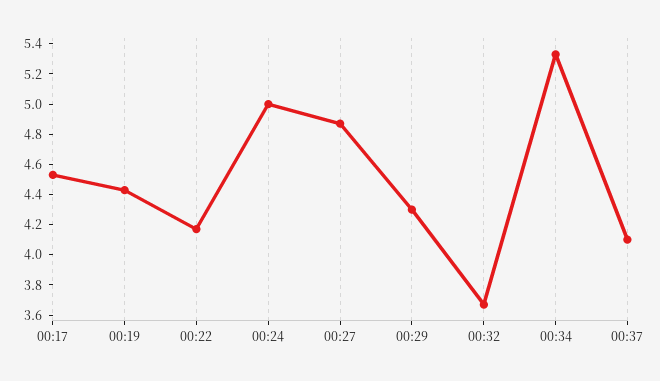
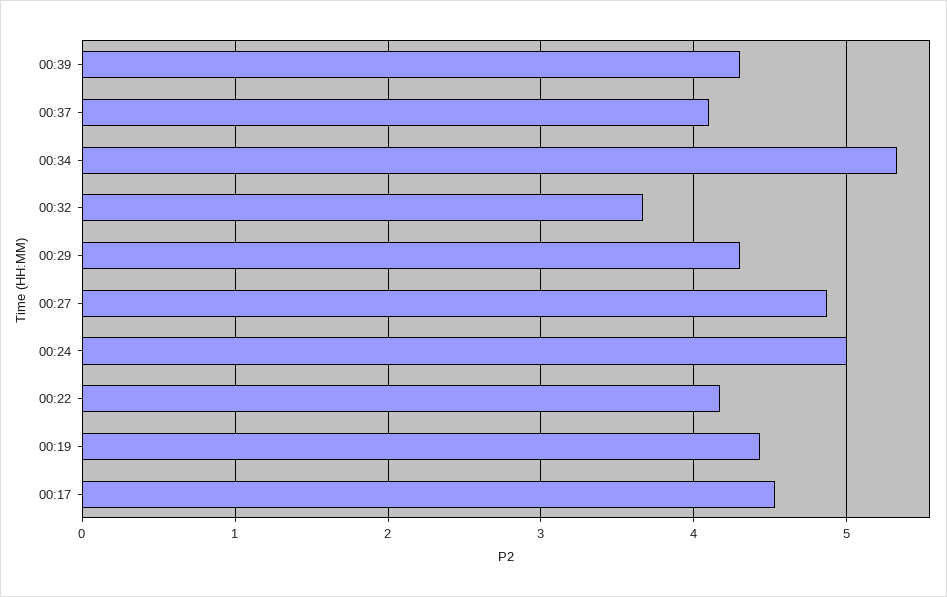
00:39: none -> 4.3

